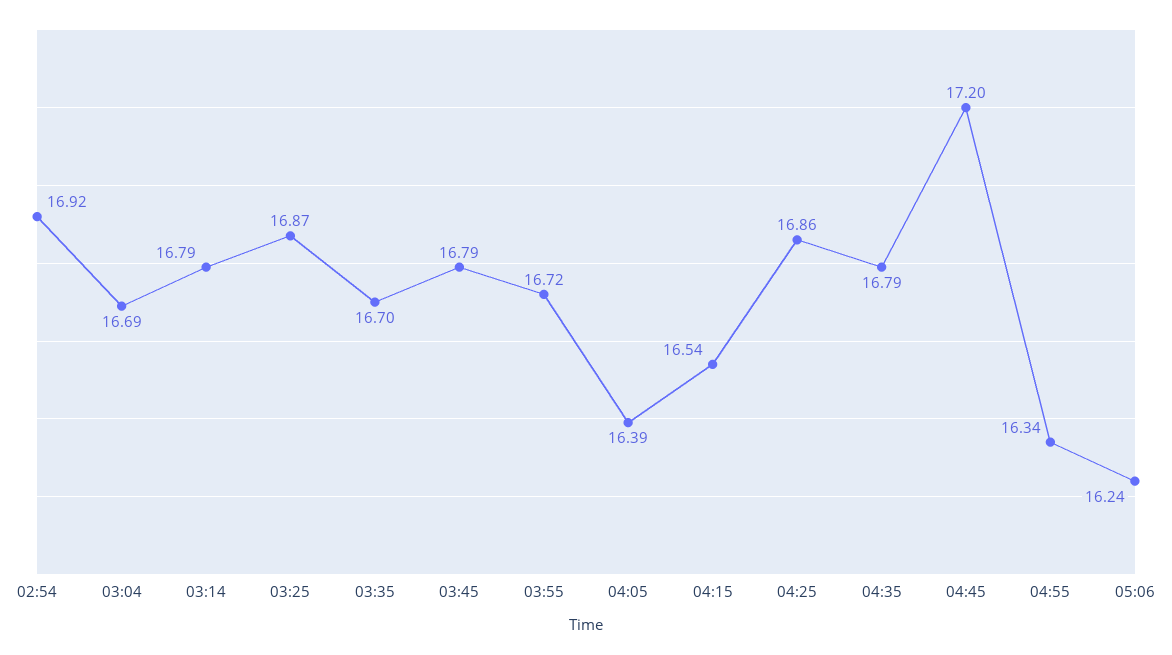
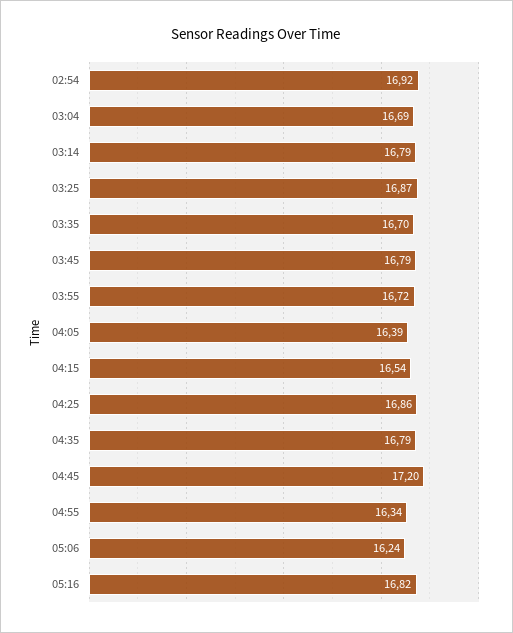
05:16: none -> 16.82

